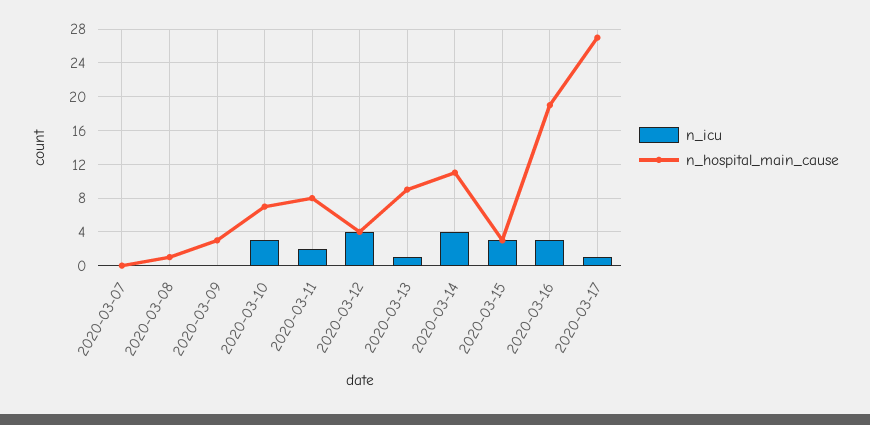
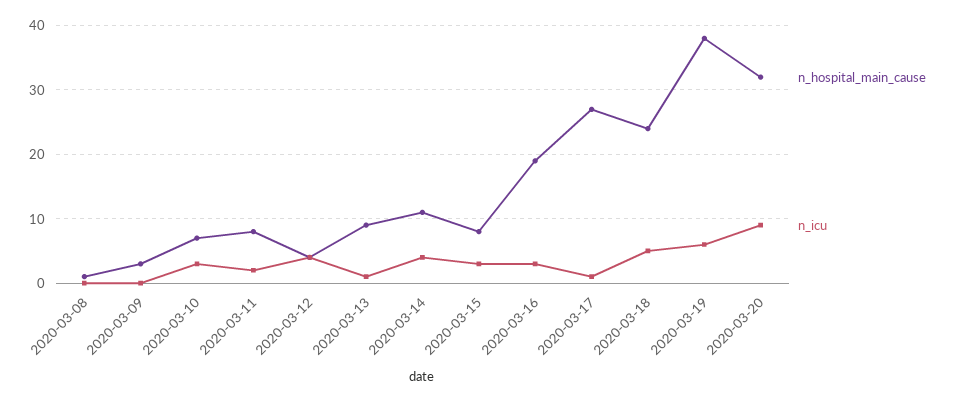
n_icu, 2020-03-07: 0 -> none
n_hospital_main_cause, 2020-03-07: 0 -> none
n_hospital_main_cause, 2020-03-15: 3 -> 8
n_hospital_main_cause, 2020-03-18: none -> 24
n_icu, 2020-03-18: none -> 5
n_hospital_main_cause, 2020-03-19: none -> 38
n_icu, 2020-03-19: none -> 6
n_hospital_main_cause, 2020-03-20: none -> 32
n_icu, 2020-03-20: none -> 9

